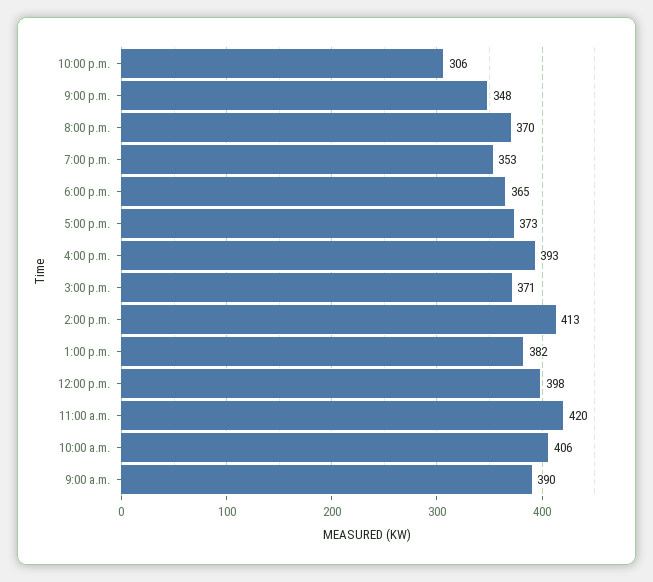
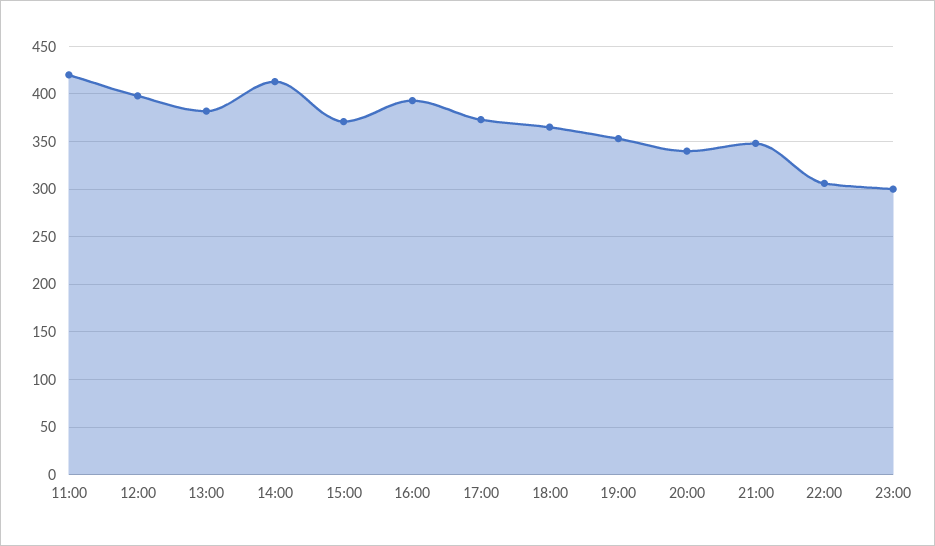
8:00 p.m.: 370 -> 340
10:00 a.m.: 406 -> none
9:00 a.m.: 390 -> none
23:00: none -> 300

